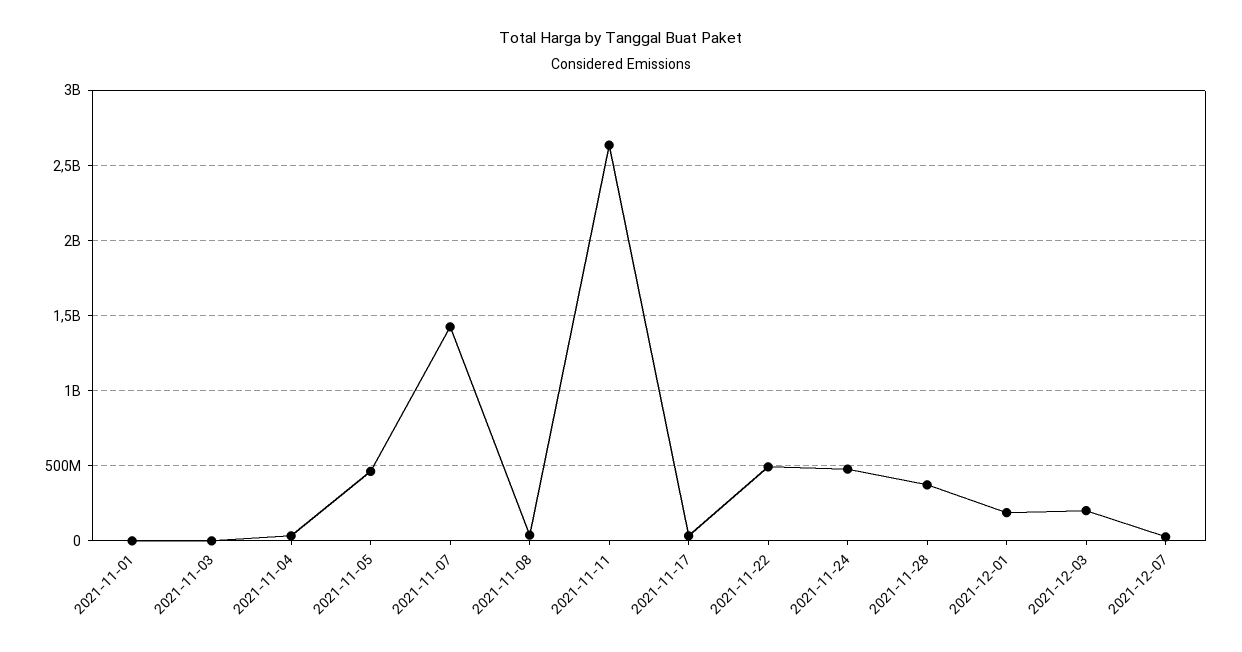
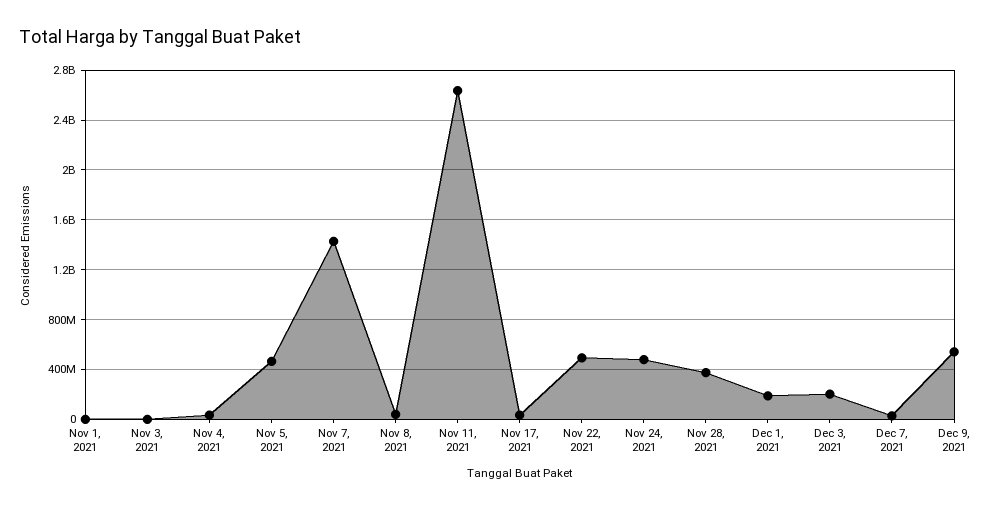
Dec 9, 2021: none -> 550000000

